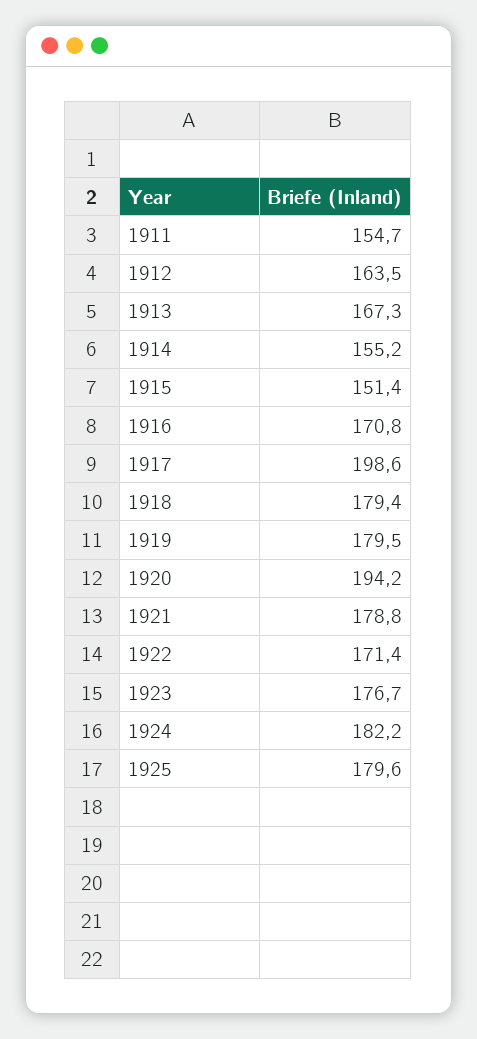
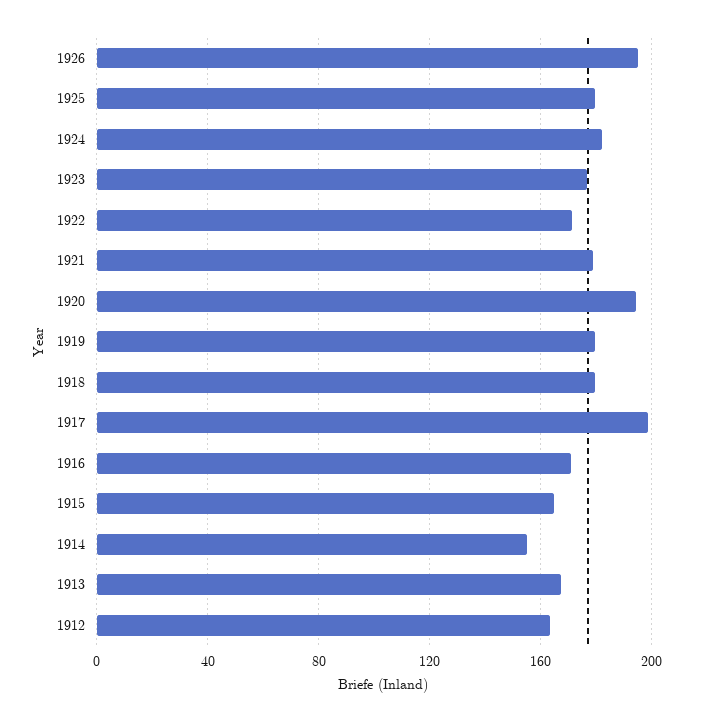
1911: 154.7 -> none
1915: 151.4 -> 165
1926: none -> 195

